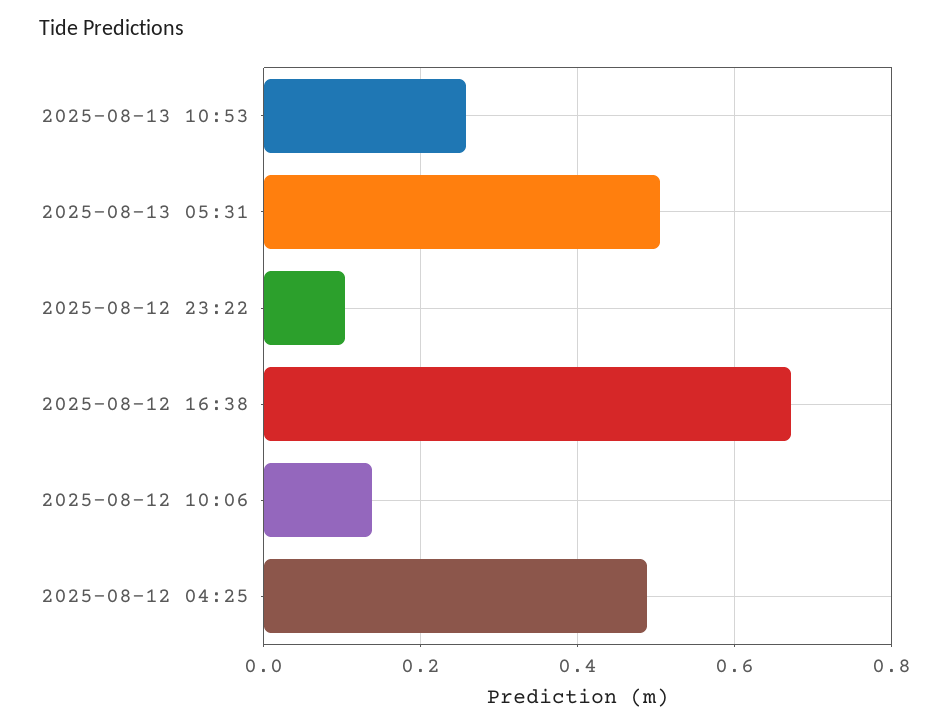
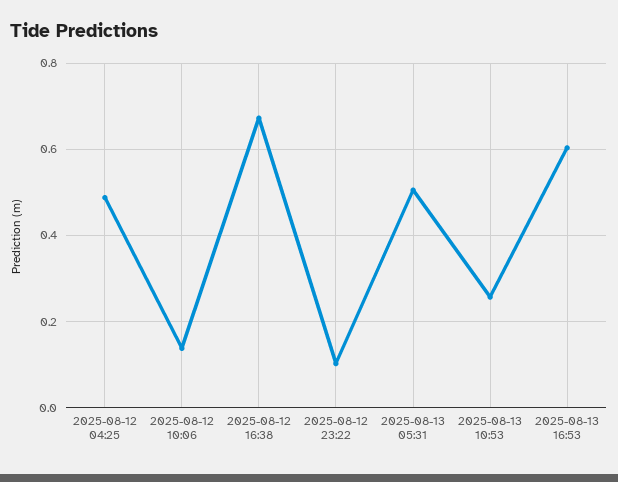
2025-08-13 16:53: none -> 0.6

